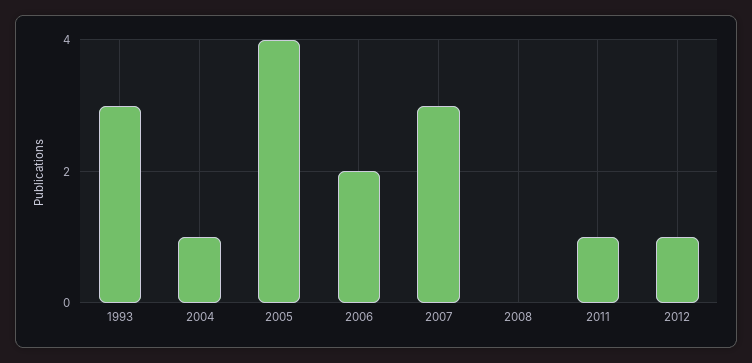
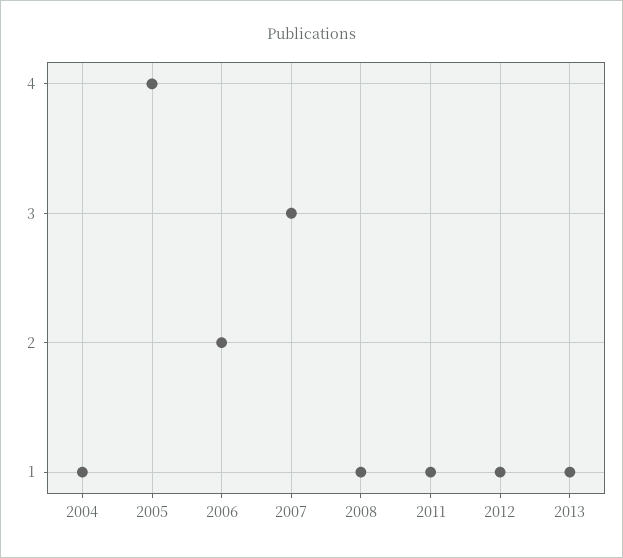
1993: 3 -> none
2008: 0 -> 1
2013: none -> 1

